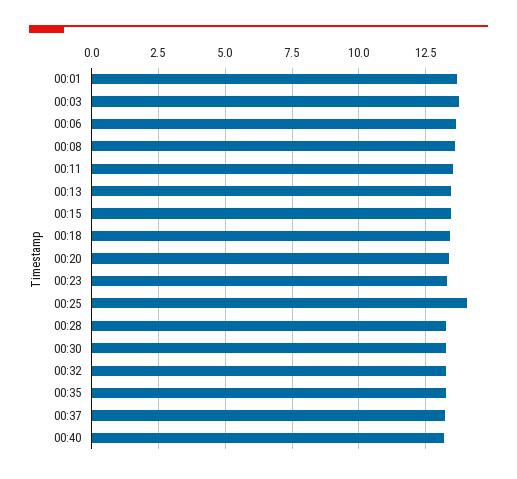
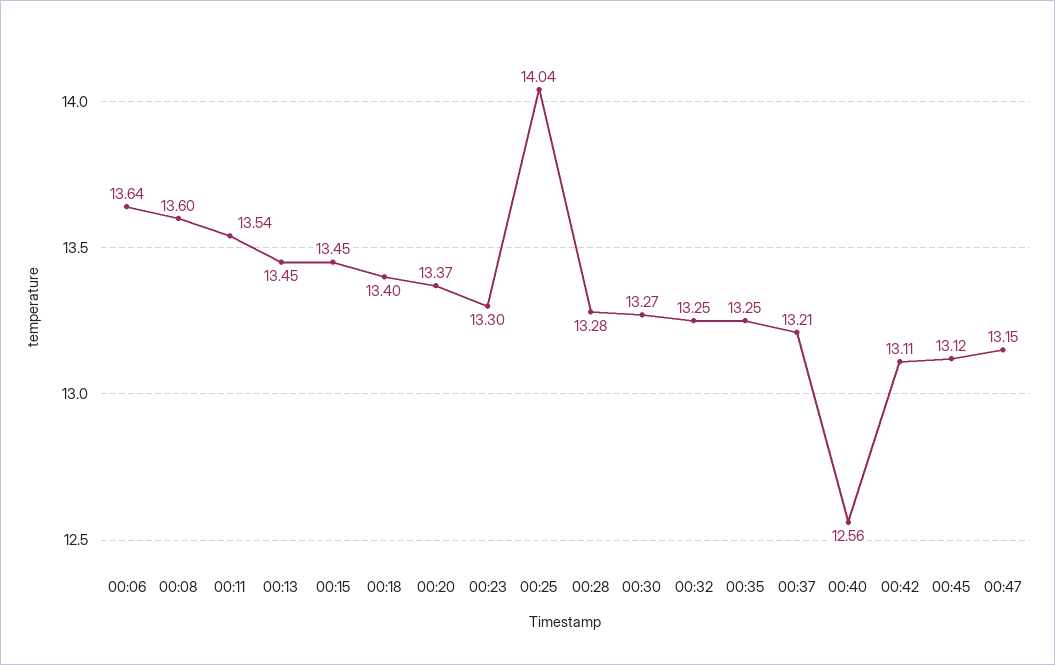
00:01: 13.75 -> none
00:03: 13.75 -> none
00:40: 13.25 -> 12.56
00:42: none -> 13.11
00:45: none -> 13.12
00:47: none -> 13.15

